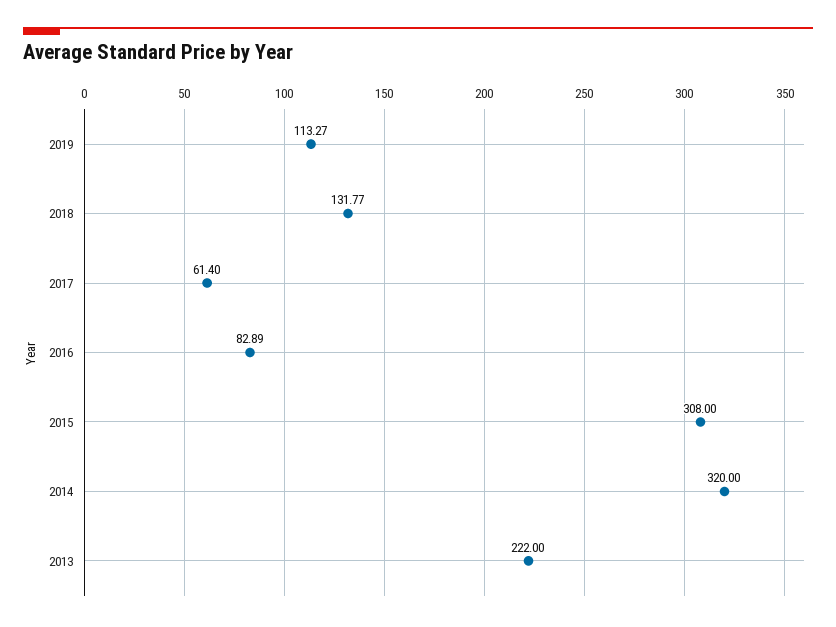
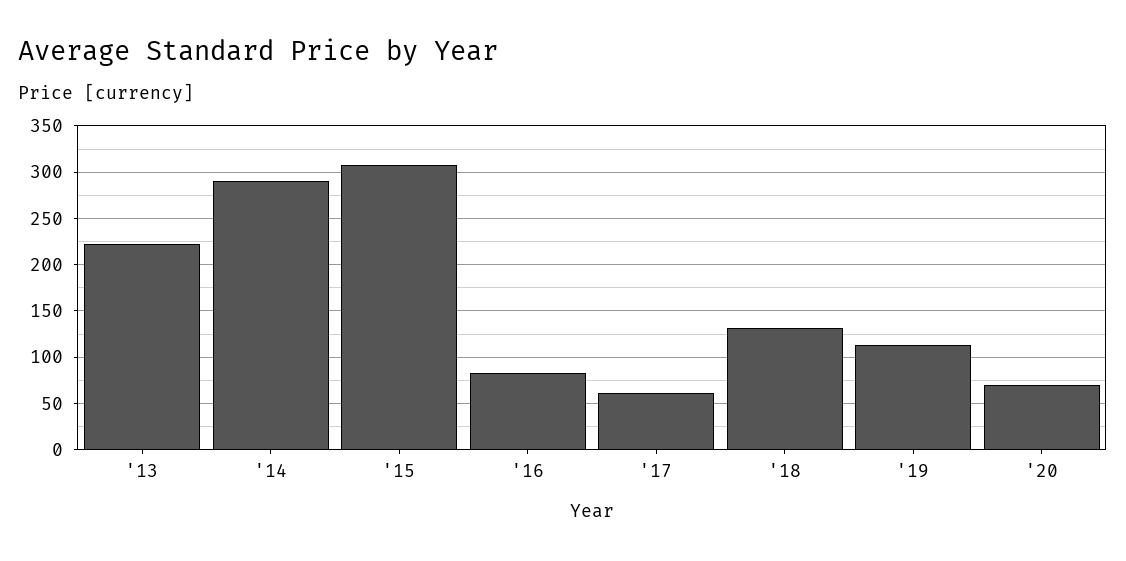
2014: 320 -> 290
'20: none -> 70

